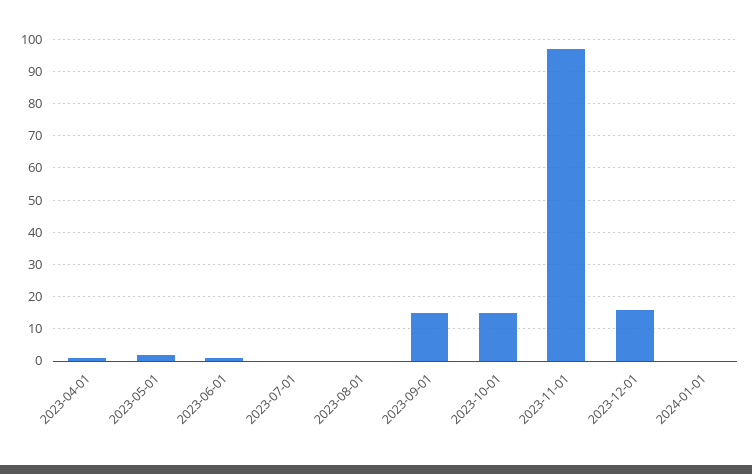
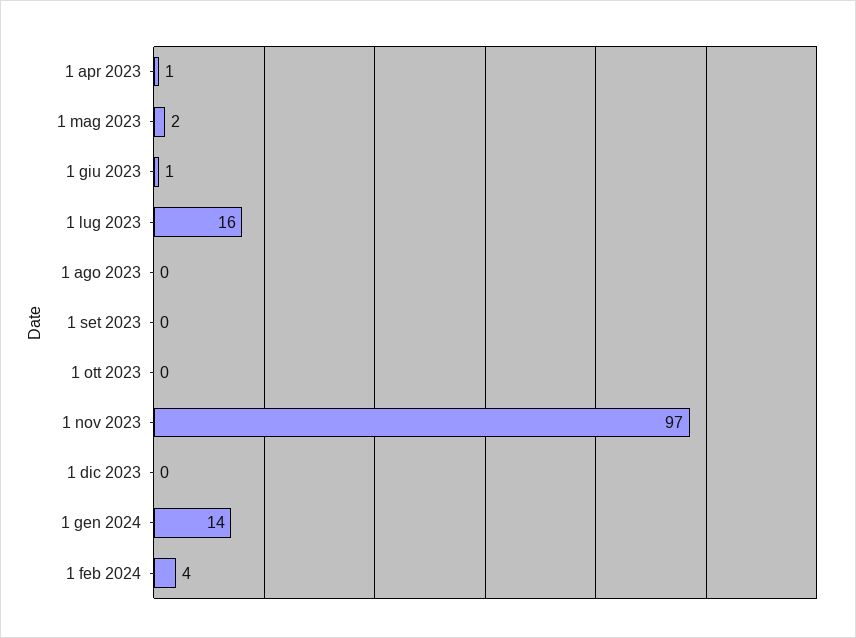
2023-07-01: 0 -> 16
2023-09-01: 15 -> 0
2023-10-01: 15 -> 0
2023-12-01: 15 -> 0
2024-01-01: 0 -> 14
1 feb 2024: none -> 4

